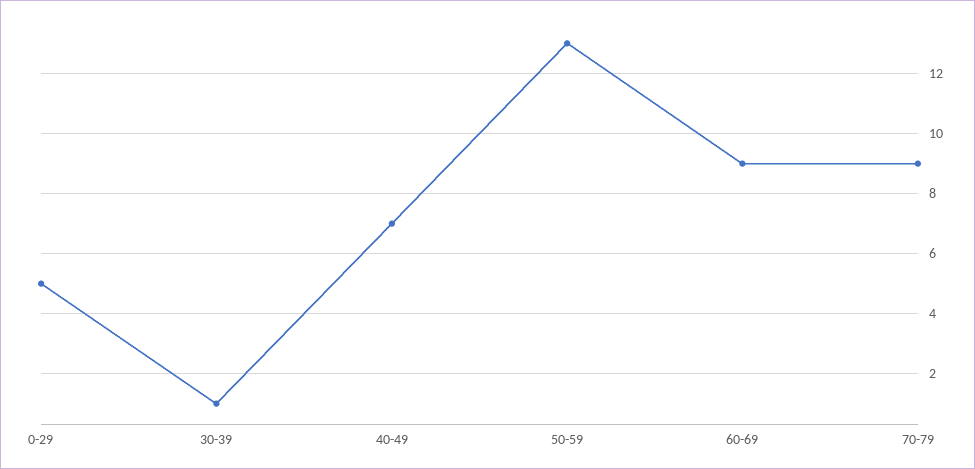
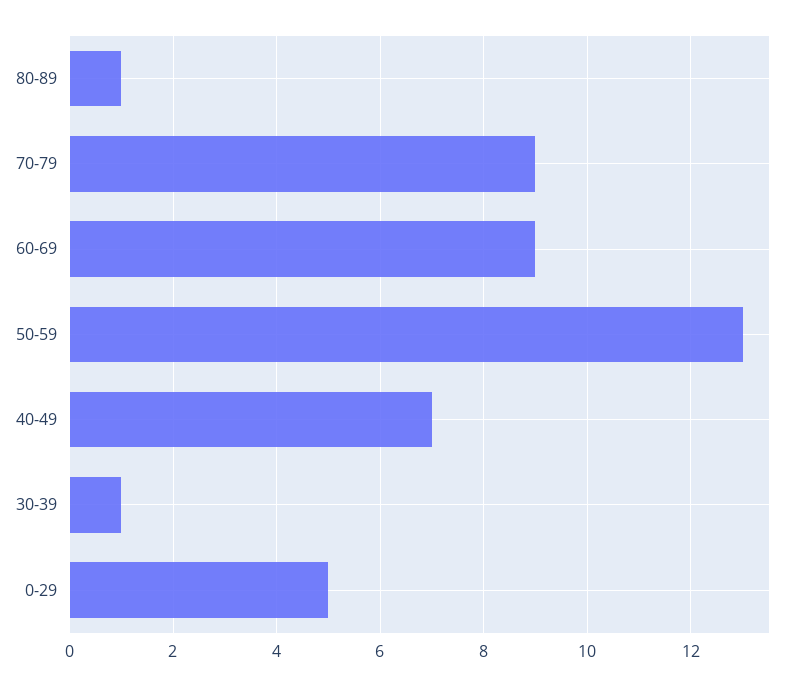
80-89: none -> 1

